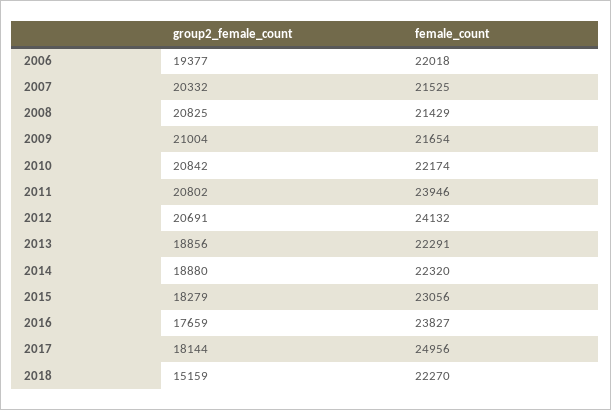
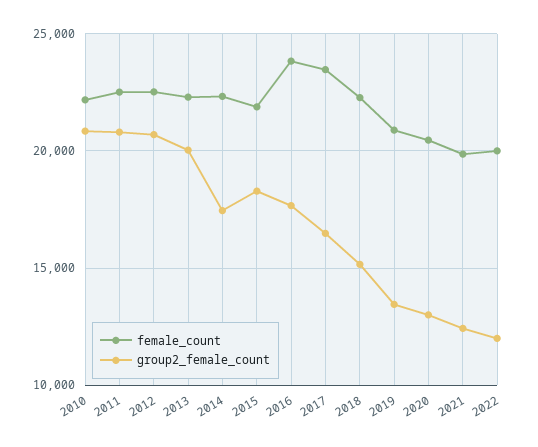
group2_female_count, 2006: 19377 -> none
female_count, 2006: 22018 -> none
group2_female_count, 2007: 20332 -> none
female_count, 2007: 21525 -> none
group2_female_count, 2008: 20825 -> none
female_count, 2008: 21429 -> none
group2_female_count, 2009: 21004 -> none
female_count, 2009: 21654 -> none
female_count, 2011: 23946 -> 22500
female_count, 2012: 24132 -> 22500
group2_female_count, 2013: 18856 -> 20000
group2_female_count, 2014: 18880 -> 17500
female_count, 2015: 23056 -> 22000
group2_female_count, 2017: 18144 -> 16500
female_count, 2017: 24956 -> 23500
female_count, 2019: none -> 21000
group2_female_count, 2019: none -> 13500
female_count, 2020: none -> 20500
group2_female_count, 2020: none -> 13000
female_count, 2021: none -> 20000
group2_female_count, 2021: none -> 12500
female_count, 2022: none -> 20000
group2_female_count, 2022: none -> 12000

